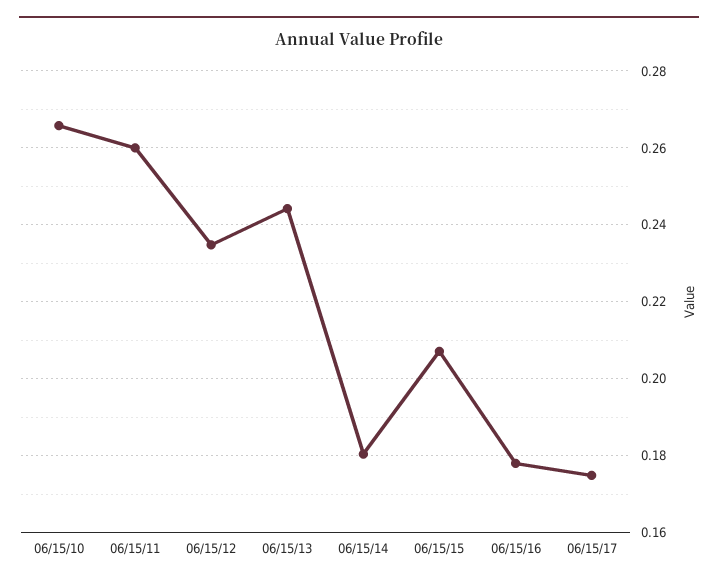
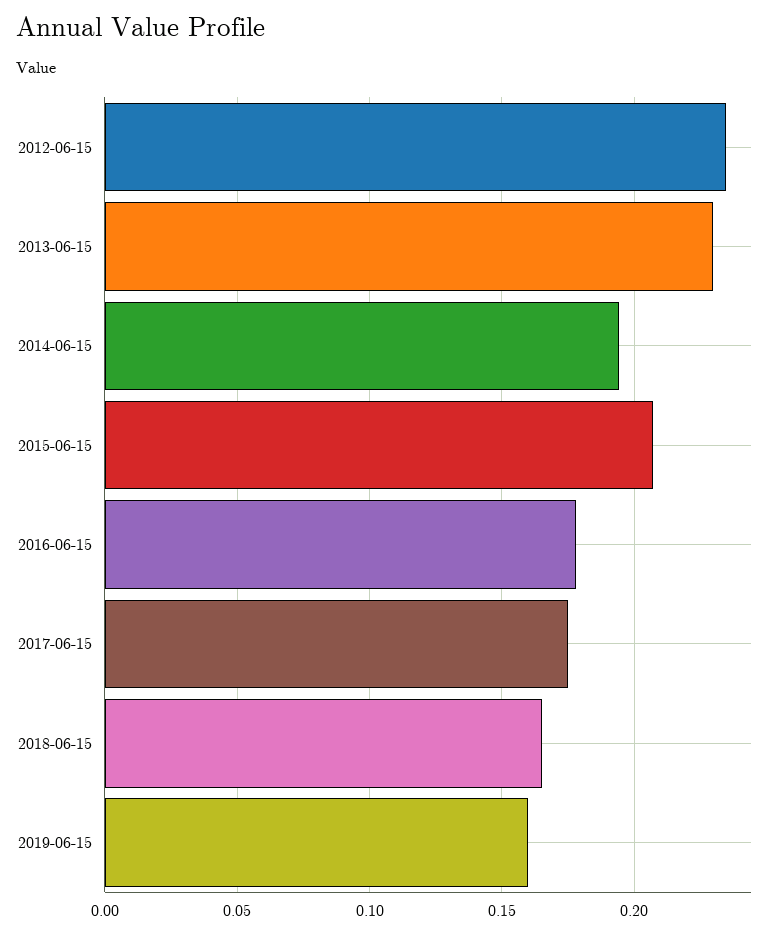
06/15/10: 0.266 -> none
06/15/11: 0.26 -> none
06/15/13: 0.244 -> 0.23
06/15/14: 0.18 -> 0.195
2018-06-15: none -> 0.165
2019-06-15: none -> 0.16

